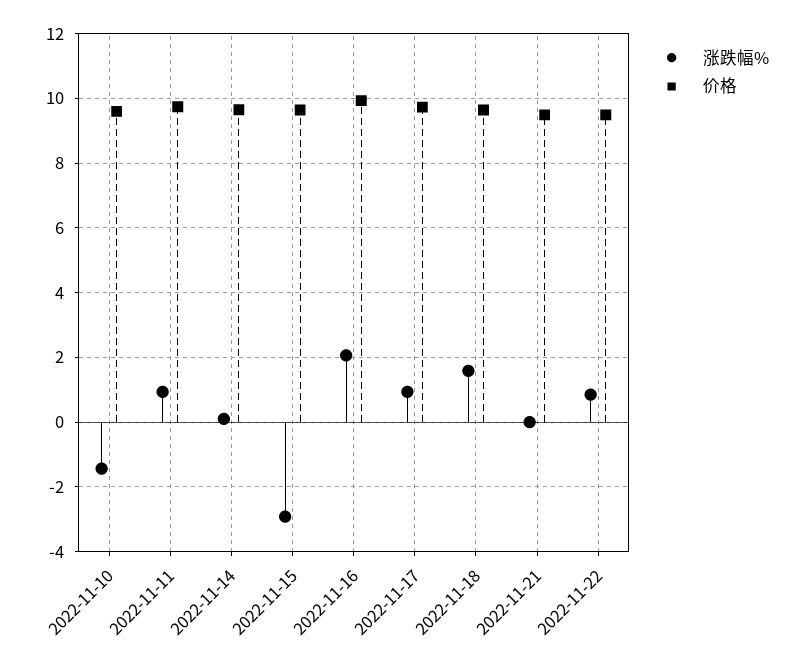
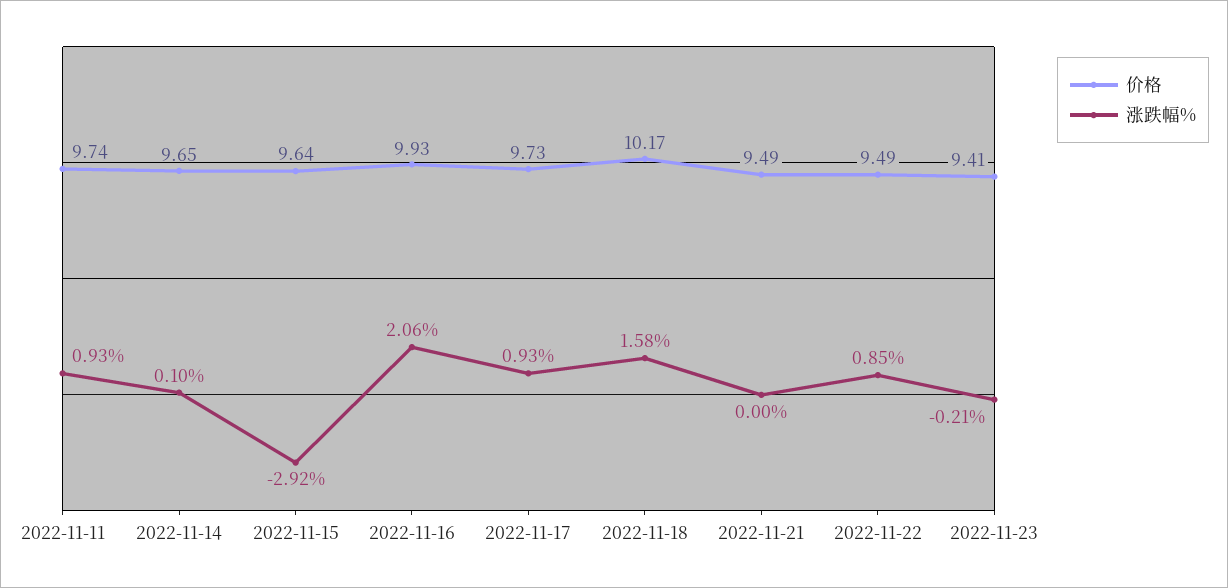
涨跌幅%, 2022-11-10: -1.4 -> none
价格, 2022-11-10: 9.6 -> none
价格, 2022-11-18: 9.6 -> 10.17
价格, 2022-11-23: none -> 9.41
涨跌幅%, 2022-11-23: none -> -0.21

